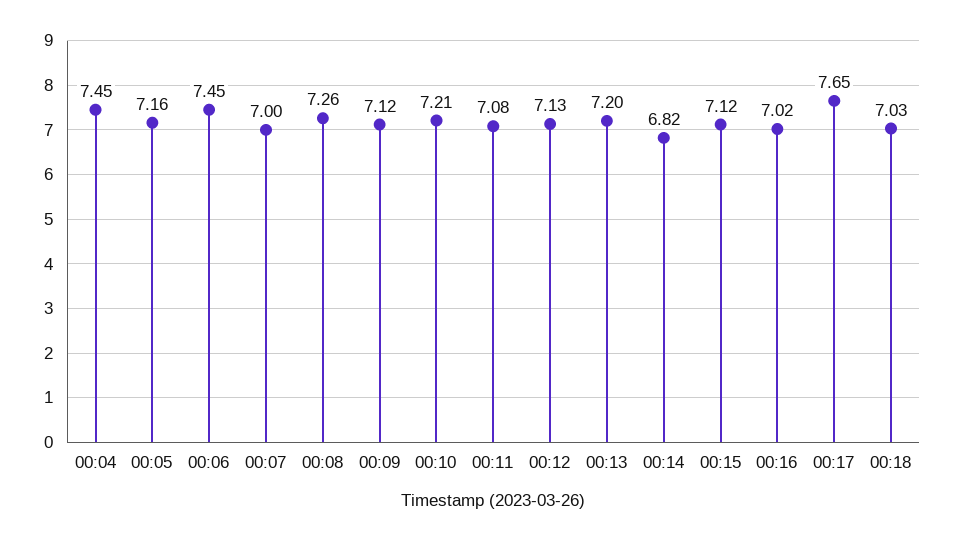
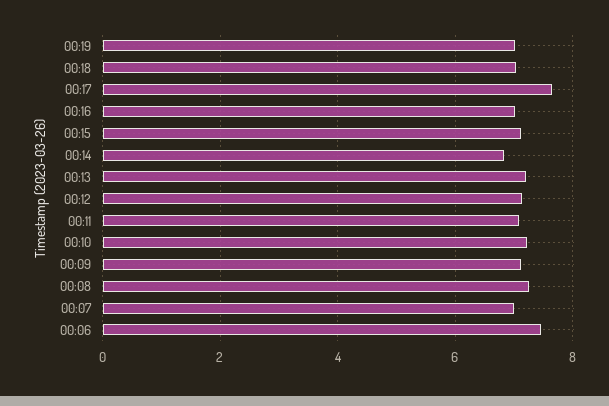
00:04: 7.45 -> none
00:05: 7.16 -> none
00:19: none -> 7

